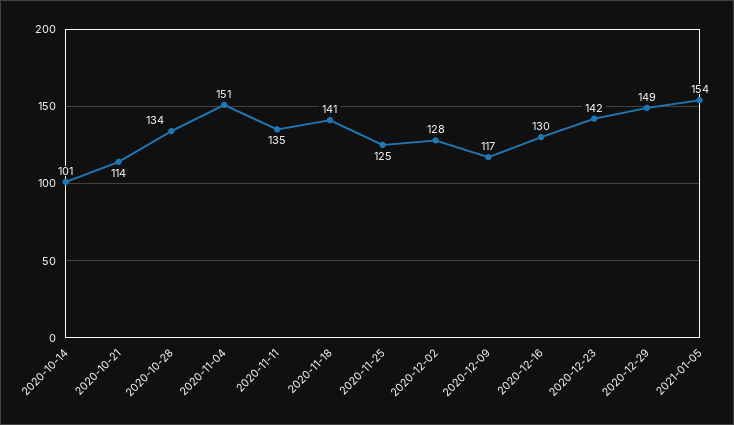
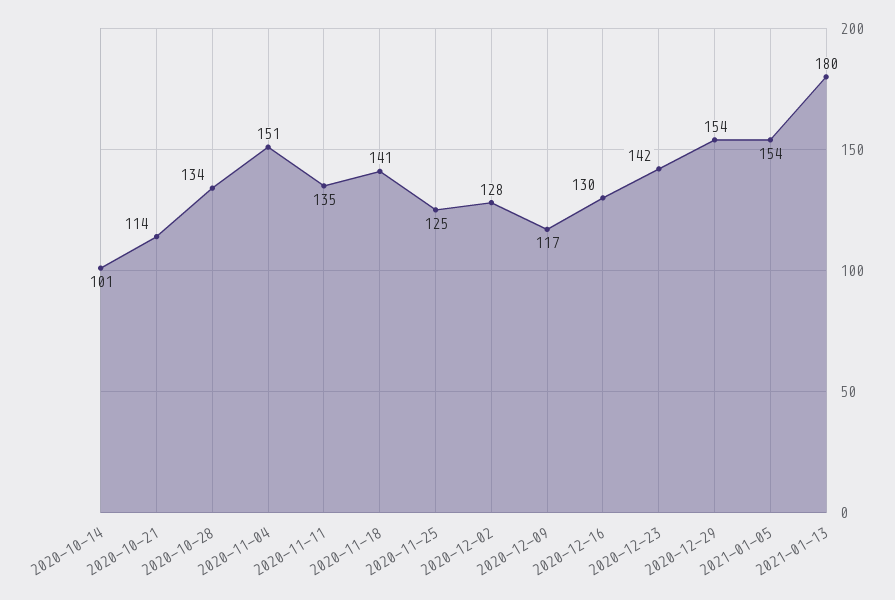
2020-12-29: 149 -> 154
2021-01-13: none -> 180

